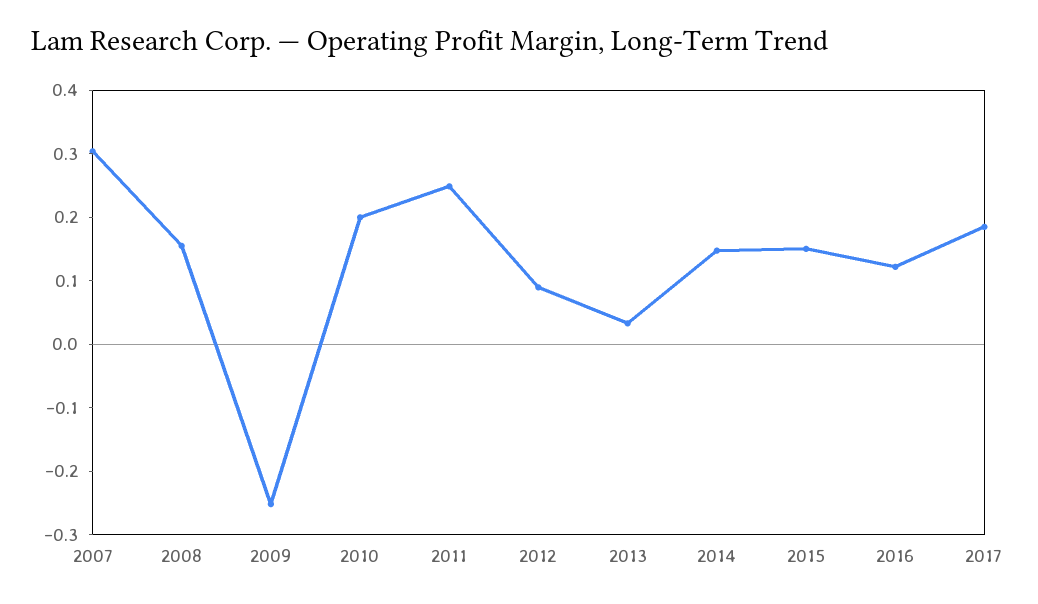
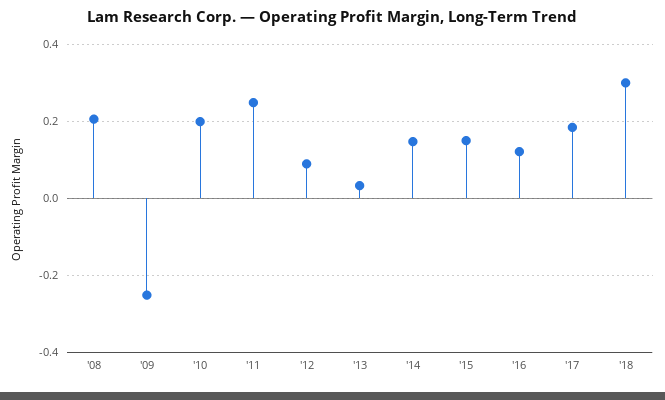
2007: 0.3 -> none
2008: 0.16 -> 0.2
'18: none -> 0.3

